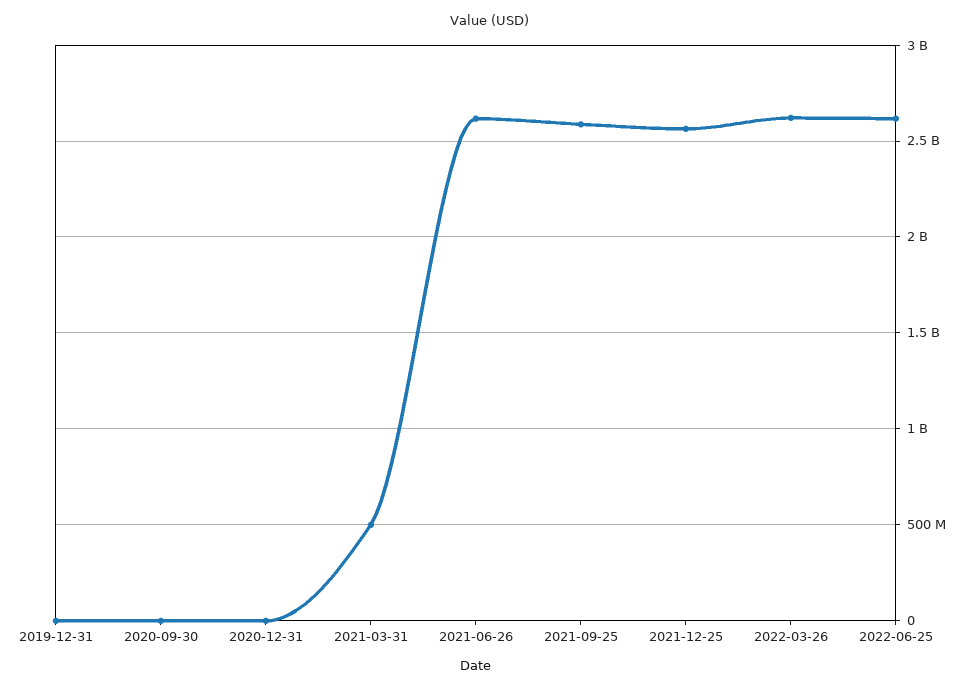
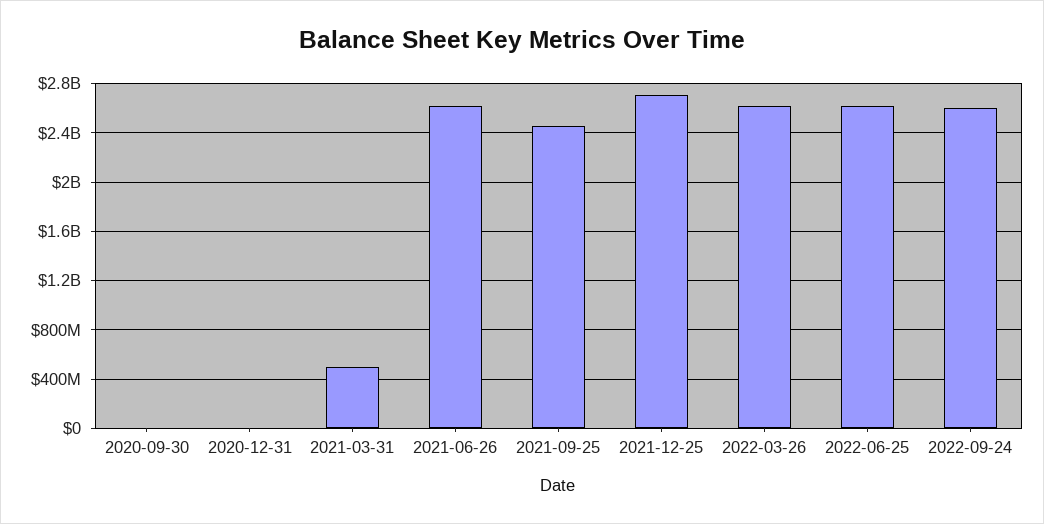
2019-12-31: 0 -> none
2021-09-25: 2600000000 -> 2450000000
2021-12-25: 2550000000 -> 2700000000
2022-09-24: none -> 2600000000

